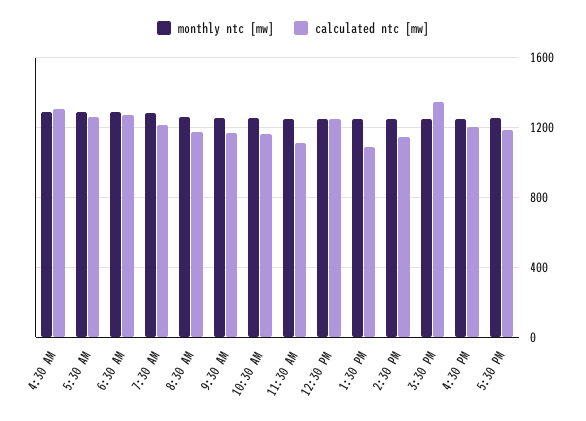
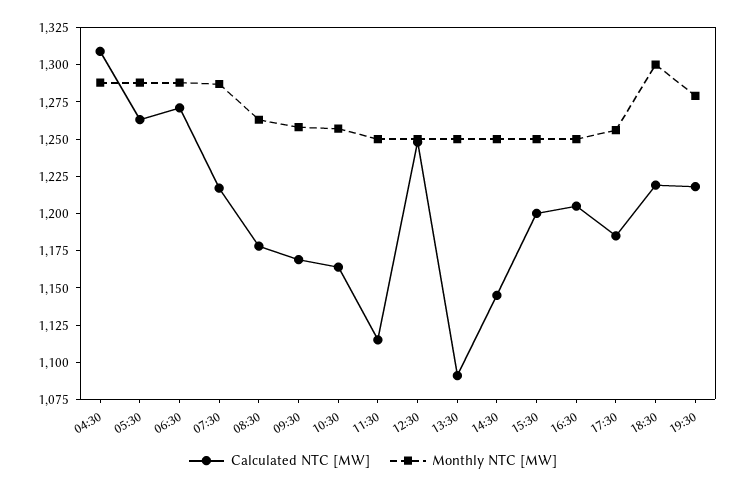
calculated ntc [mw], 3:30 PM: 1350 -> 1200
calculated ntc [mw], 18:30: none -> 1225
monthly ntc [mw], 18:30: none -> 1300
calculated ntc [mw], 19:30: none -> 1225
monthly ntc [mw], 19:30: none -> 1275

